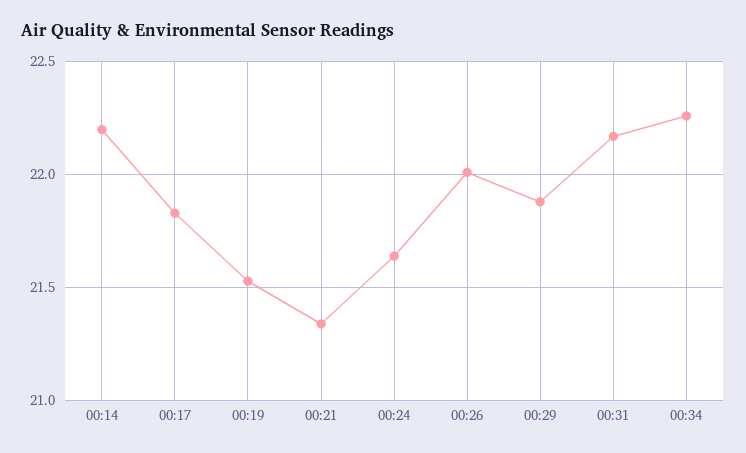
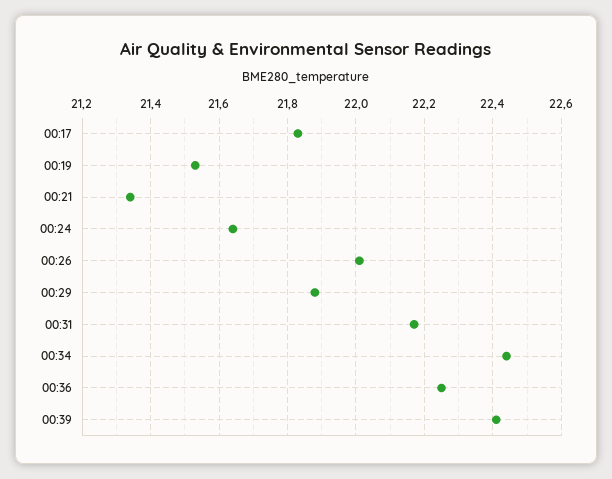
00:14: 22.2 -> none
00:34: 22.25 -> 22.45
00:36: none -> 22.25
00:39: none -> 22.4

